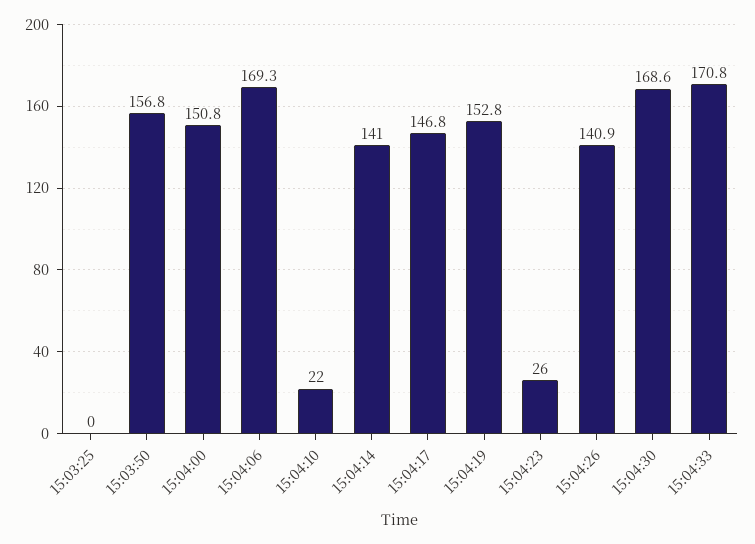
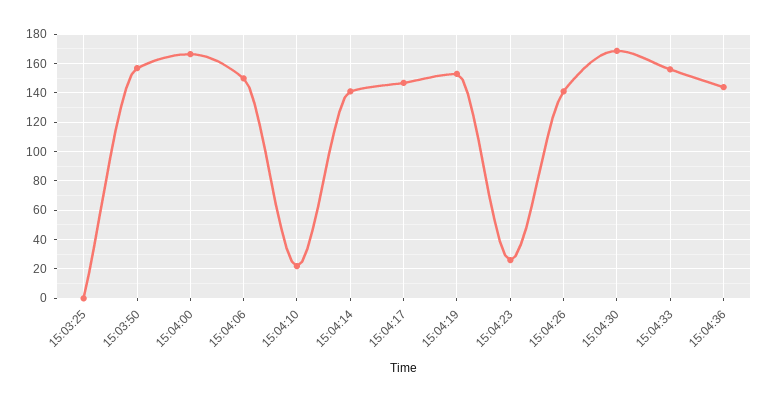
15:04:00: 150.8 -> 165
15:04:06: 169.3 -> 150
15:04:33: 170.8 -> 155
15:04:36: none -> 145

